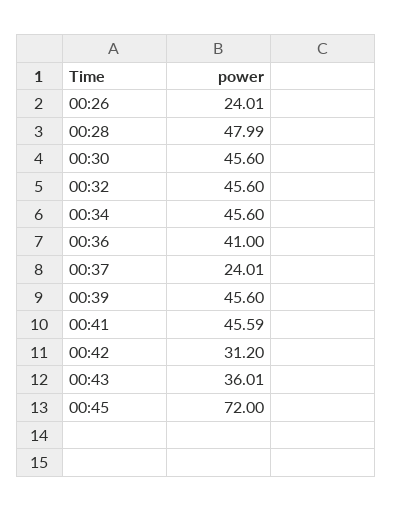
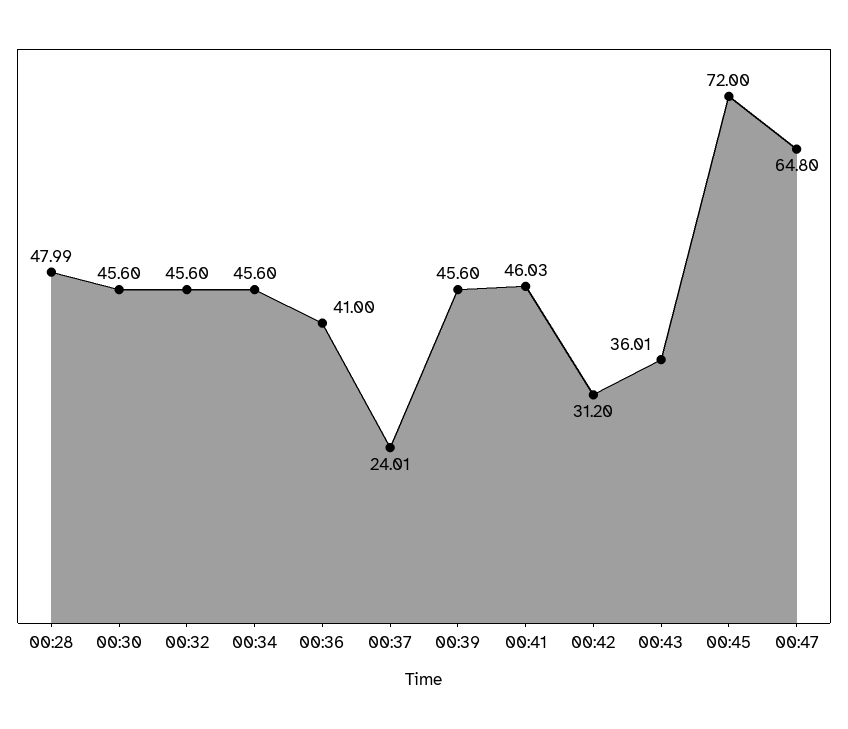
00:26: 24.01 -> none
00:41: 45.59 -> 46.03
00:47: none -> 64.8

